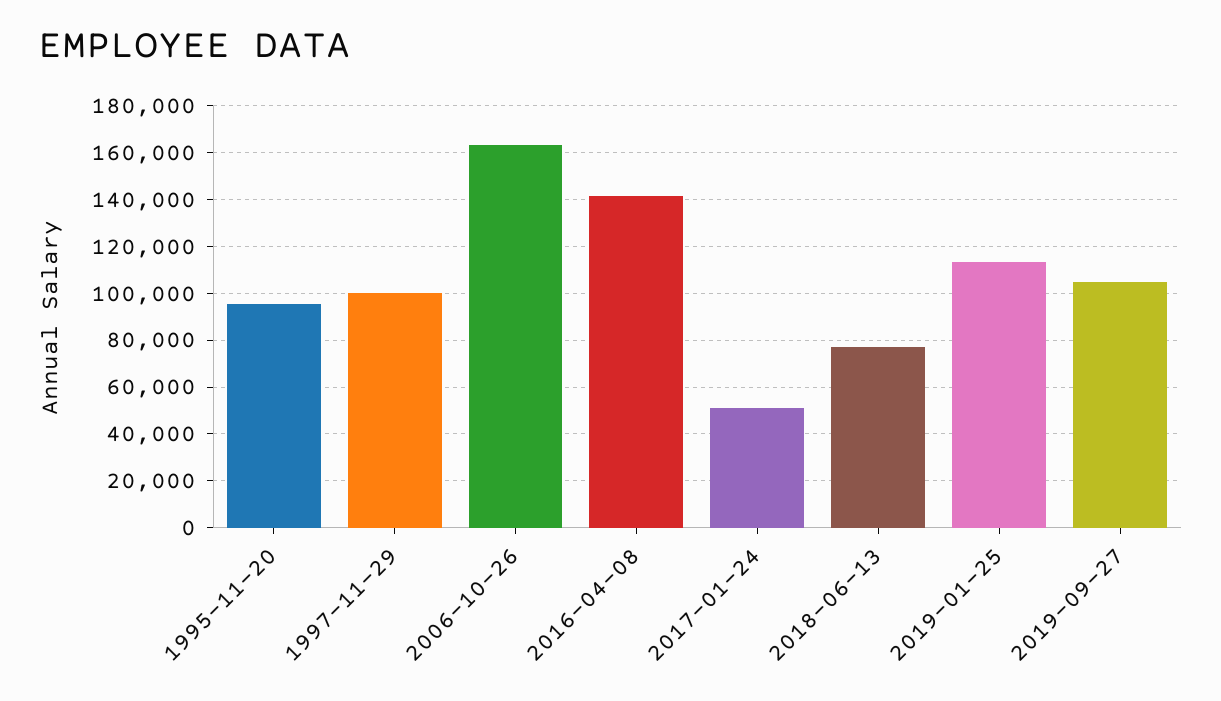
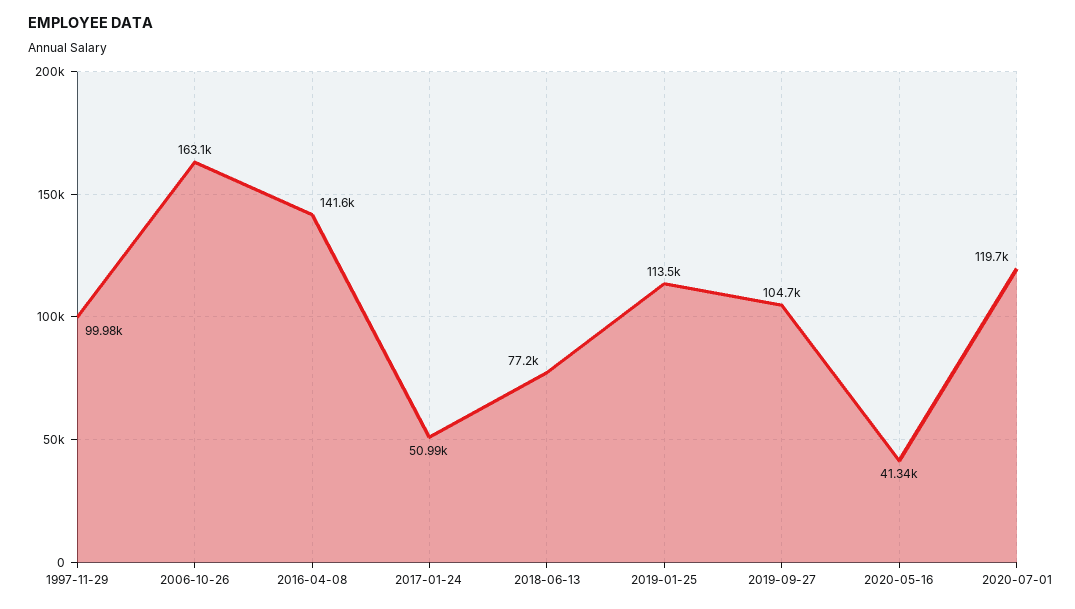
1995-11-20: 95000 -> none
2020-05-16: none -> 41340
2020-07-01: none -> 119700

